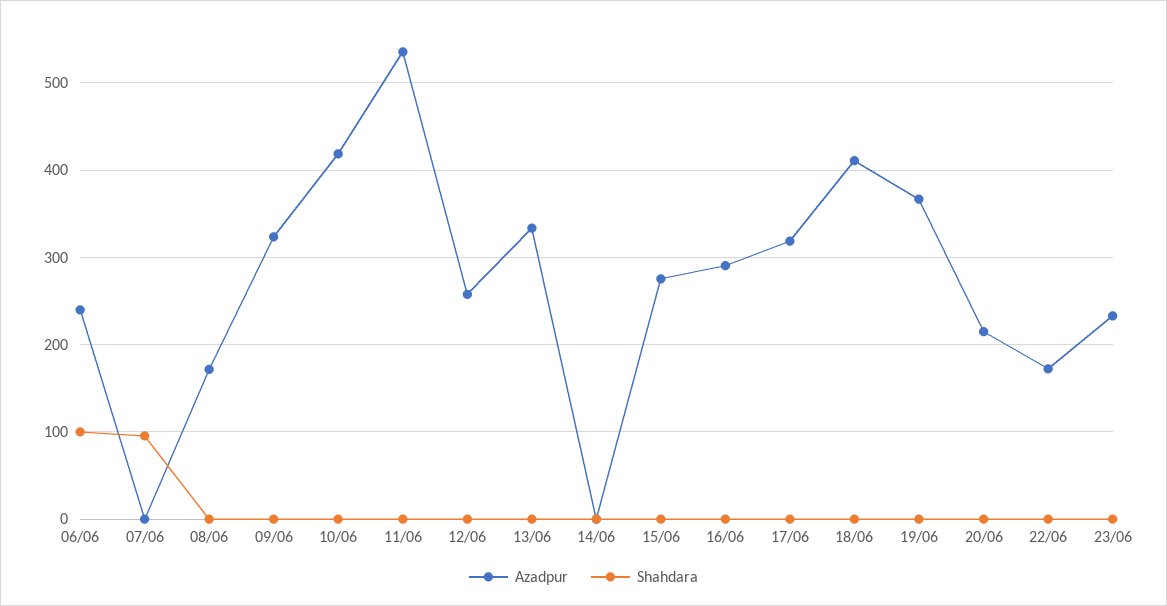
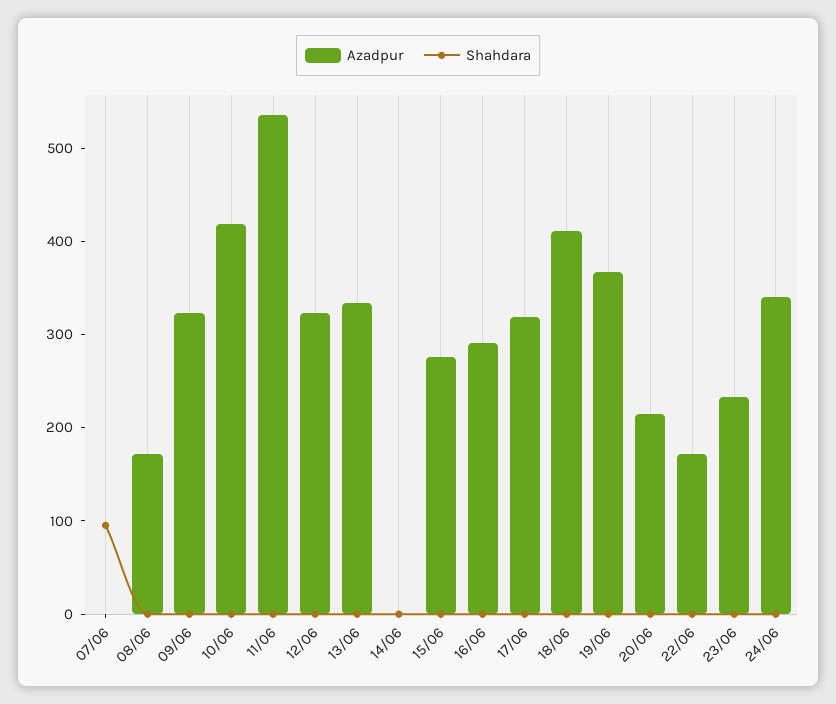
Azadpur, 06/06: 240 -> none
Shahdara, 06/06: 100 -> none
Azadpur, 12/06: 260 -> 320
Azadpur, 24/06: none -> 340
Shahdara, 24/06: none -> 0

